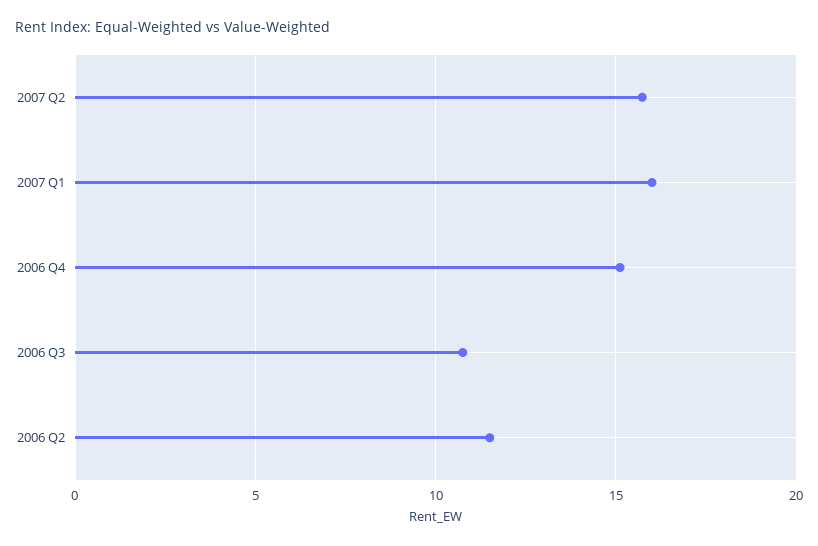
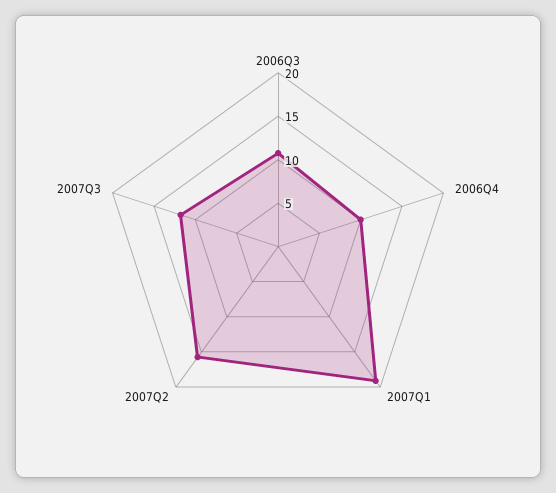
2007 Q1: 16 -> 19
2006 Q4: 15 -> 10
2006 Q2: 11.5 -> none
2007Q3: none -> 12

